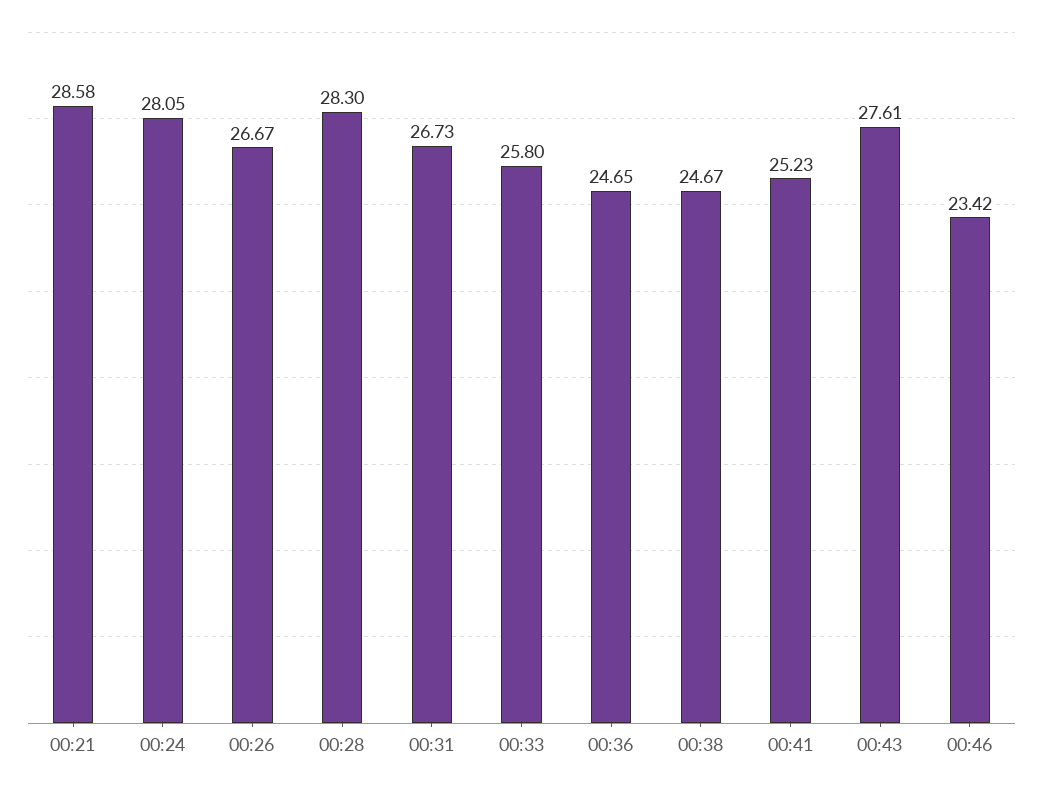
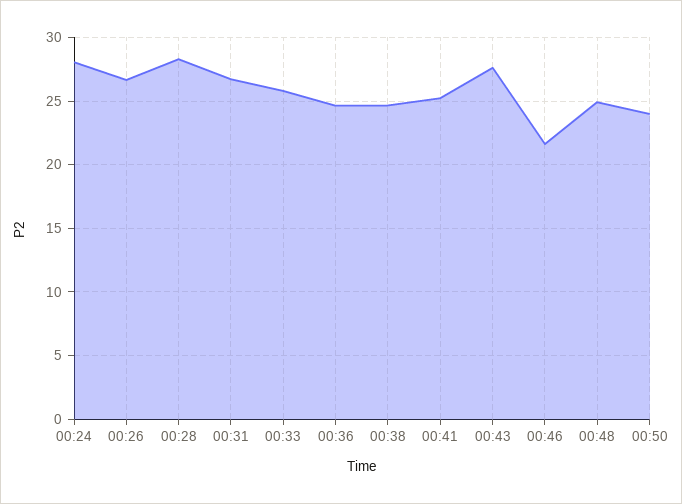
00:21: 28.58 -> none
00:46: 23.42 -> 21.5
00:48: none -> 25
00:50: none -> 24

